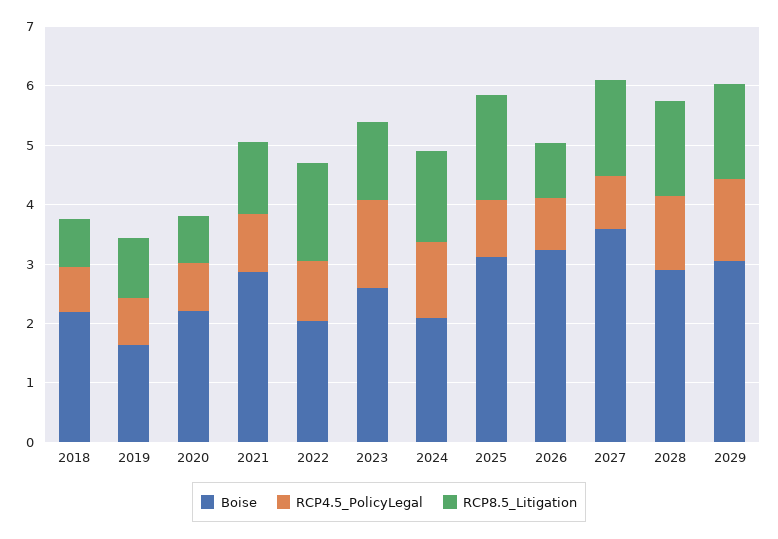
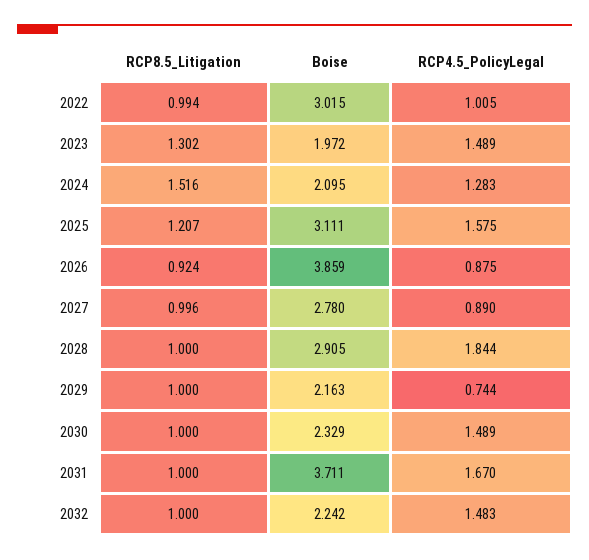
Boise, 2018: 2.2 -> none
RCP4.5_PolicyLegal, 2018: 0.8 -> none
RCP8.5_Litigation, 2018: 0.8 -> none
Boise, 2019: 1.6 -> none
RCP4.5_PolicyLegal, 2019: 0.8 -> none
RCP8.5_Litigation, 2019: 1 -> none
Boise, 2020: 2.2 -> none
RCP4.5_PolicyLegal, 2020: 0.8 -> none
RCP8.5_Litigation, 2020: 0.8 -> none
Boise, 2021: 2.8 -> none
RCP4.5_PolicyLegal, 2021: 1 -> none
RCP8.5_Litigation, 2021: 1.2 -> none
Boise, 2022: 2 -> 3.015
RCP8.5_Litigation, 2022: 1.6 -> 0.994
Boise, 2023: 2.6 -> 1.972
RCP4.5_PolicyLegal, 2025: 1 -> 1.575
RCP8.5_Litigation, 2025: 1.8 -> 1.207
Boise, 2026: 3.2 -> 3.859
Boise, 2027: 3.6 -> 2.78
RCP8.5_Litigation, 2027: 1.6 -> 0.996
RCP4.5_PolicyLegal, 2028: 1.2 -> 1.844
RCP8.5_Litigation, 2028: 1.6 -> 1
Boise, 2029: 3 -> 2.163
RCP4.5_PolicyLegal, 2029: 1.4 -> 0.744
RCP8.5_Litigation, 2029: 1.6 -> 1
RCP8.5_Litigation, 2030: none -> 1
Boise, 2030: none -> 2.329
RCP4.5_PolicyLegal, 2030: none -> 1.489
RCP8.5_Litigation, 2031: none -> 1
Boise, 2031: none -> 3.711
RCP4.5_PolicyLegal, 2031: none -> 1.67
RCP8.5_Litigation, 2032: none -> 1
Boise, 2032: none -> 2.242
RCP4.5_PolicyLegal, 2032: none -> 1.483

